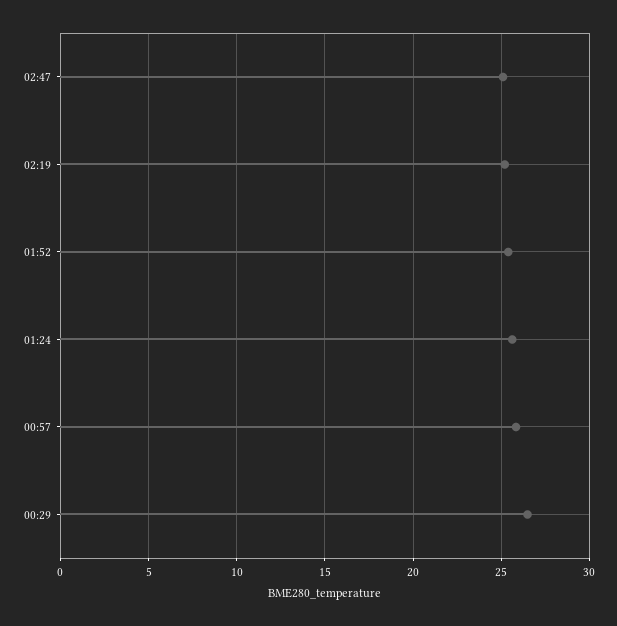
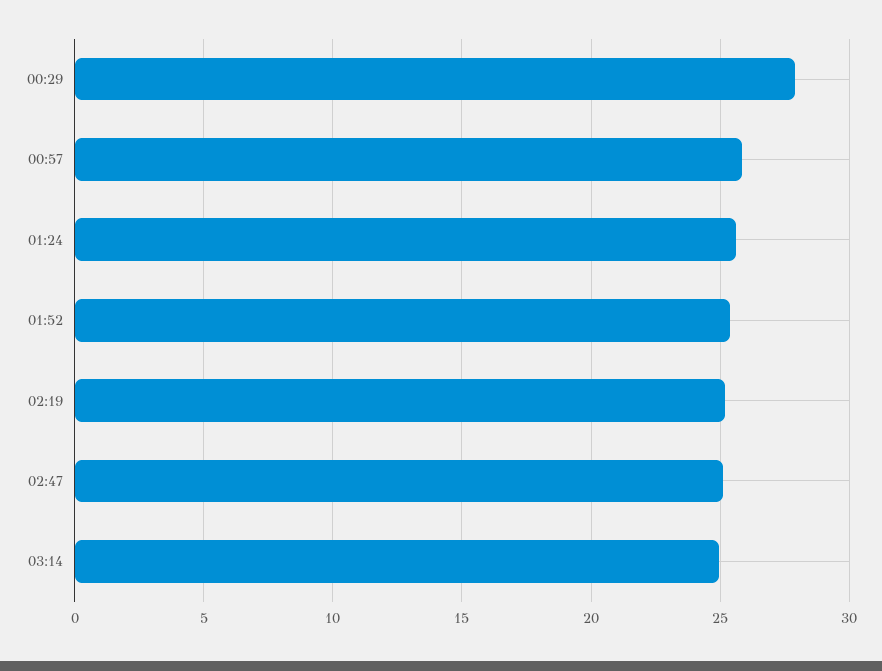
00:29: 26.5 -> 28
03:14: none -> 25

